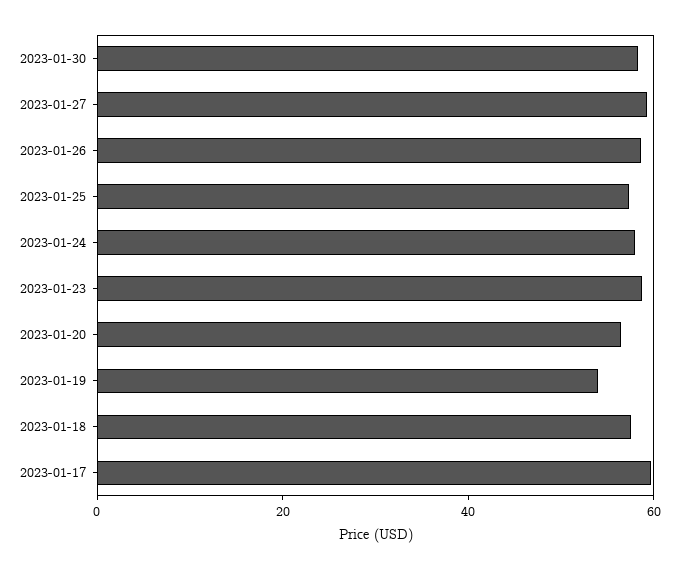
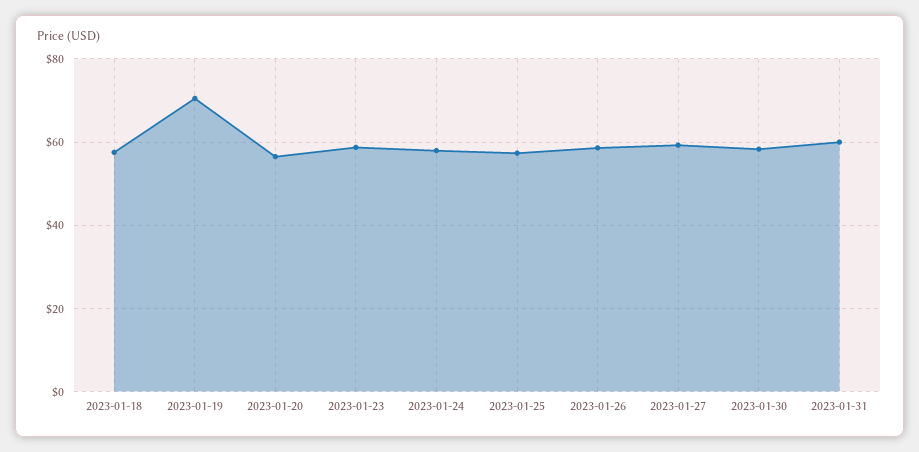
2023-01-19: 55 -> 70
2023-01-17: 60 -> none
2023-01-31: none -> 60

